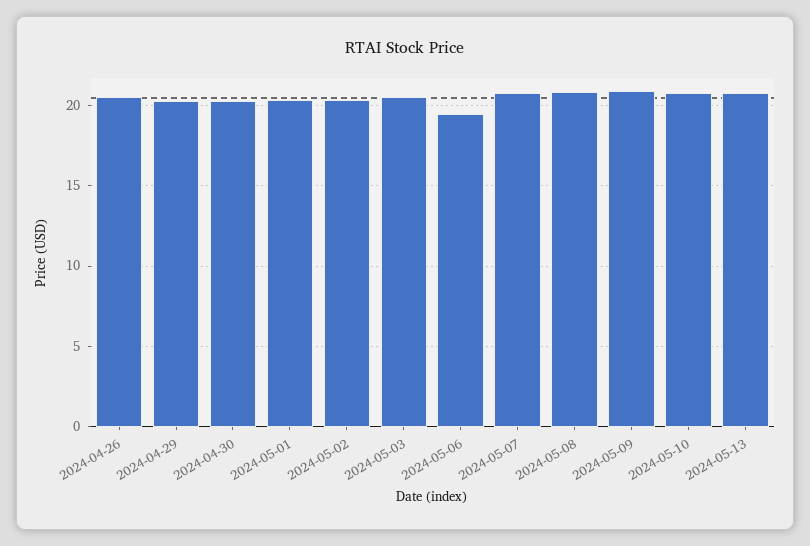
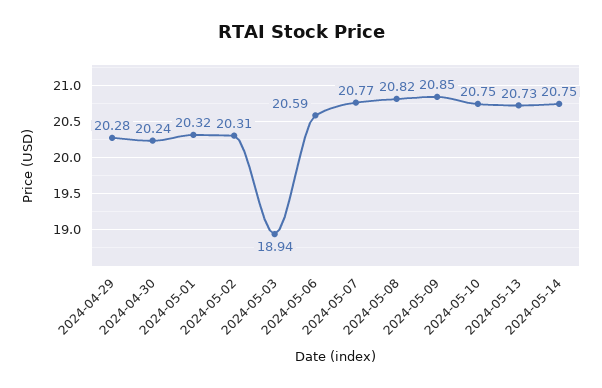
2024-04-26: 20.5 -> none
2024-05-03: 20.5 -> 18.94
2024-05-06: 19.5 -> 20.59
2024-05-14: none -> 20.75

